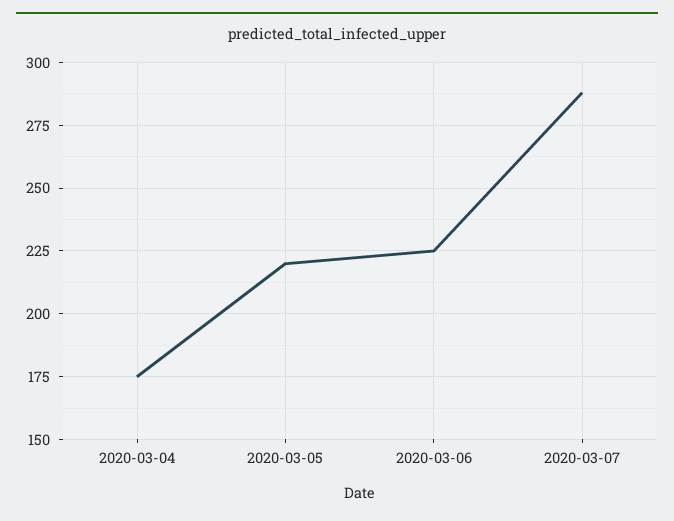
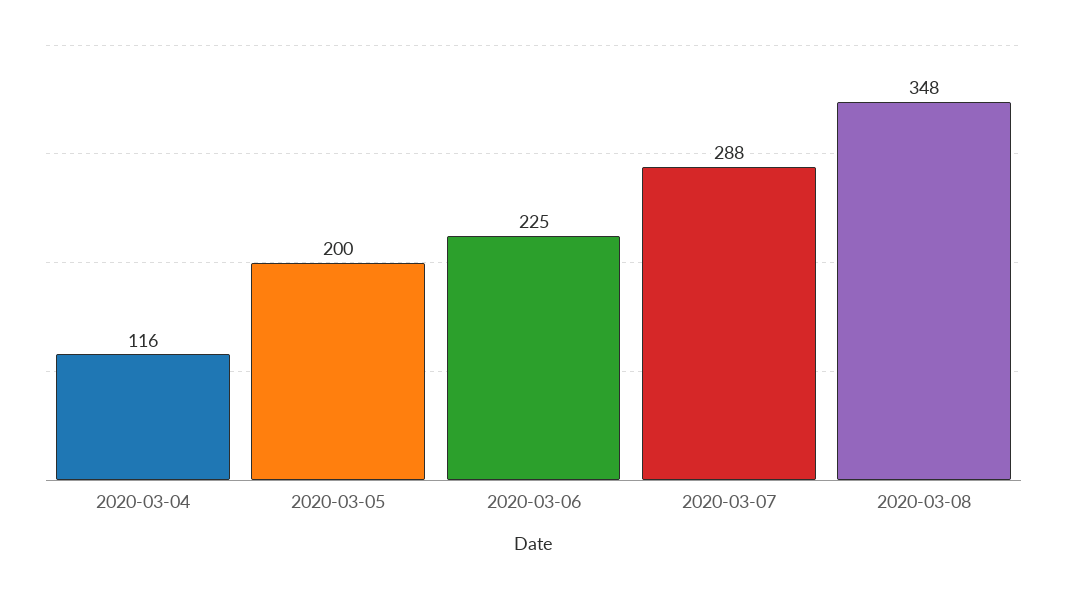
2020-03-04: 175 -> 116
2020-03-05: 220 -> 200
2020-03-08: none -> 348

